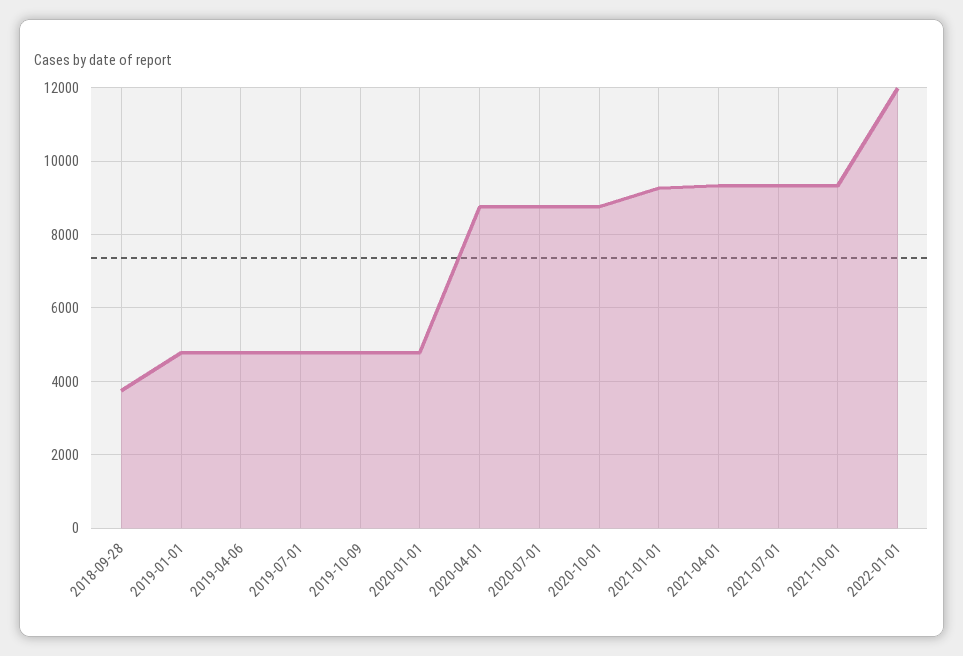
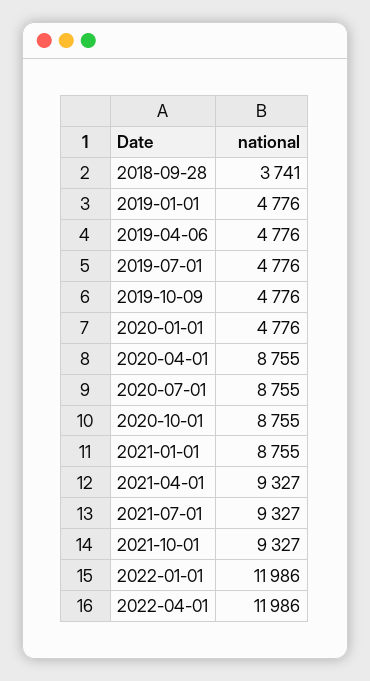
2021-01-01: 9200 -> 8755
2022-04-01: none -> 11986

